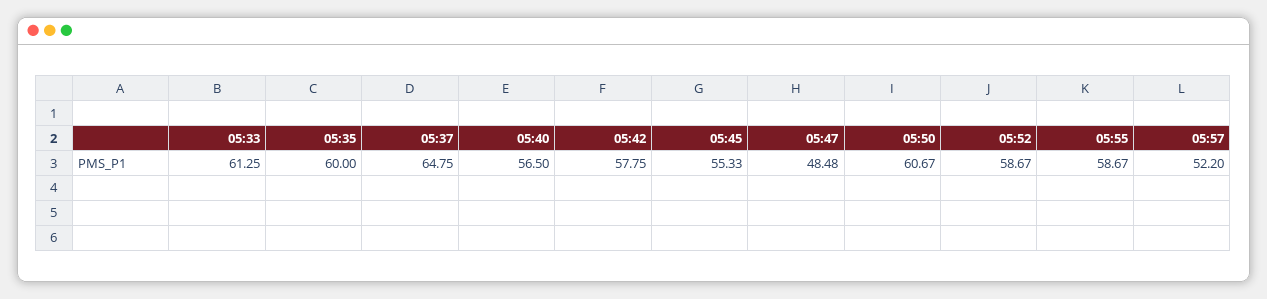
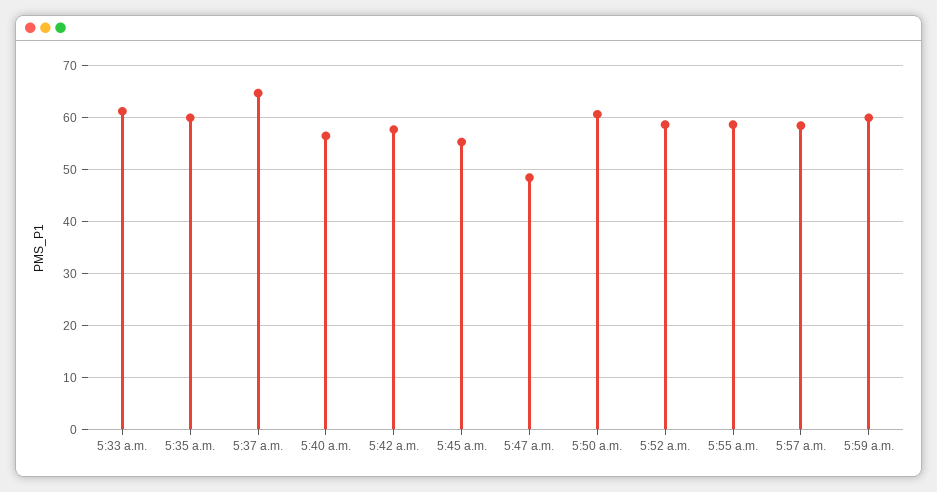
05:57: 52.2 -> 58
5:59 a.m.: none -> 60

